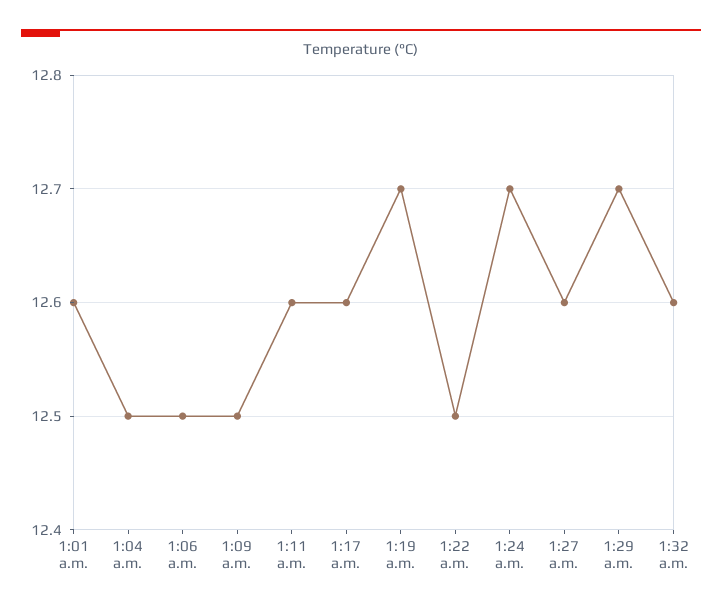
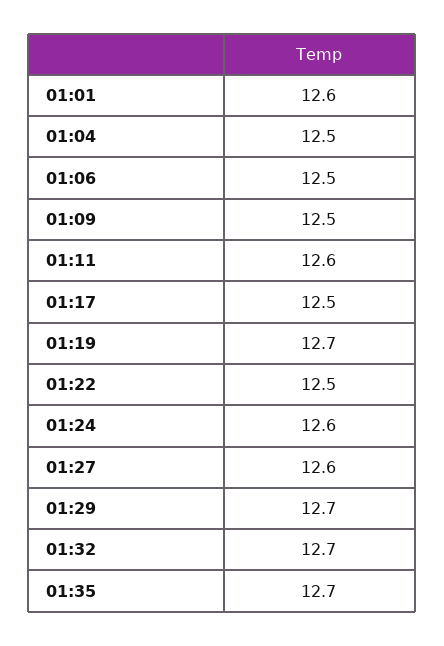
1:17 a.m.: 12.6 -> 12.5
1:24 a.m.: 12.7 -> 12.6
1:32 a.m.: 12.6 -> 12.7
01:35: none -> 12.7

